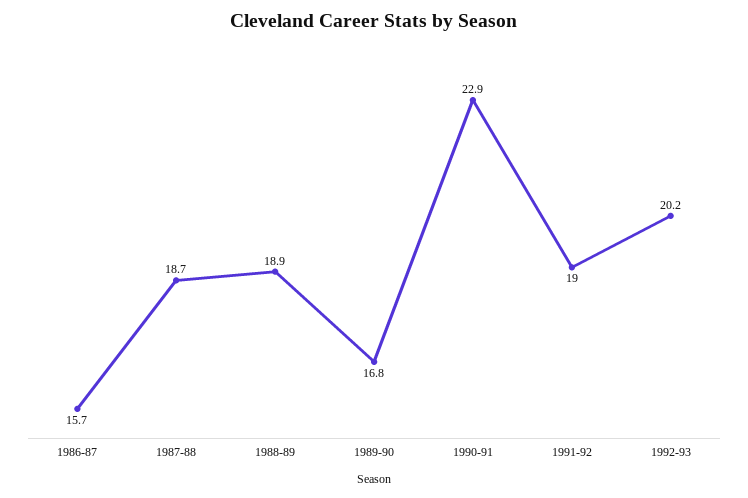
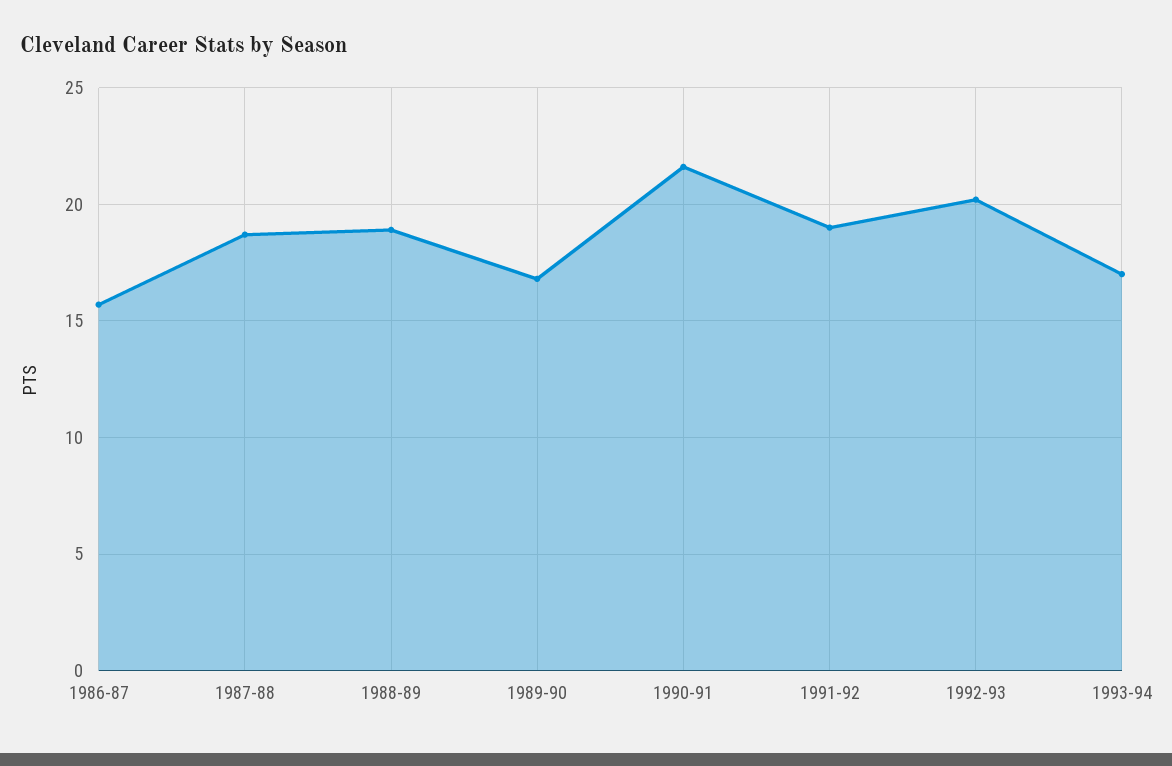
1990-91: 22.9 -> 21.5
1993-94: none -> 17

